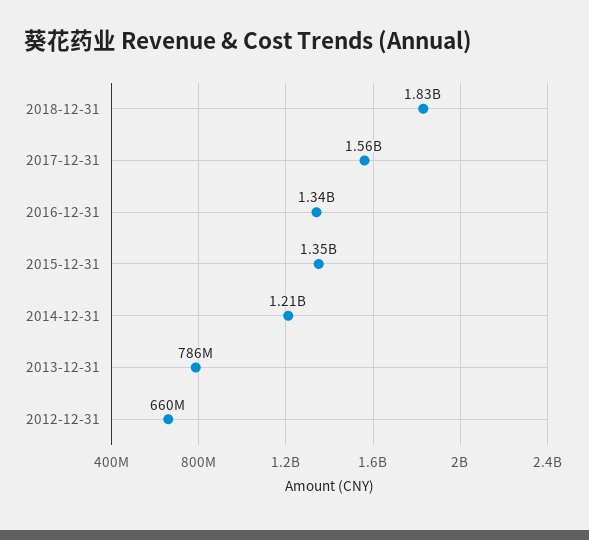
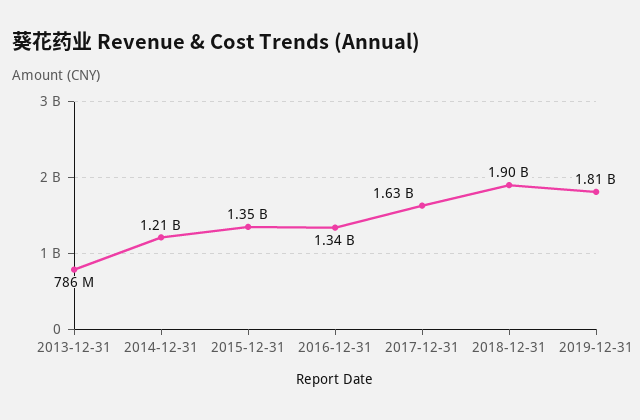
2018-12-31: 1830000000 -> 1900000000
2017-12-31: 1560000000 -> 1630000000
2012-12-31: 660000000 -> none
2019-12-31: none -> 1810000000

